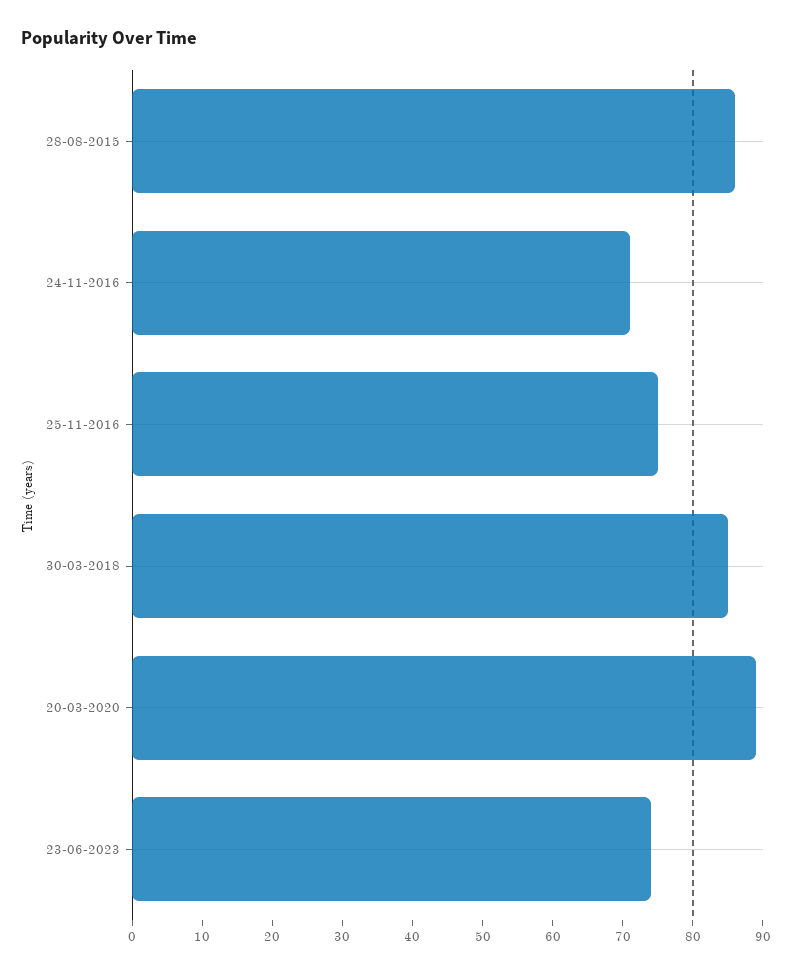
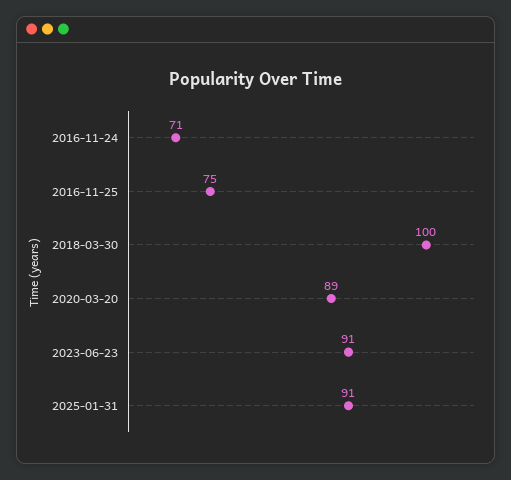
28-08-2015: 85 -> none
30-03-2018: 85 -> 100
23-06-2023: 75 -> 91
2025-01-31: none -> 91

